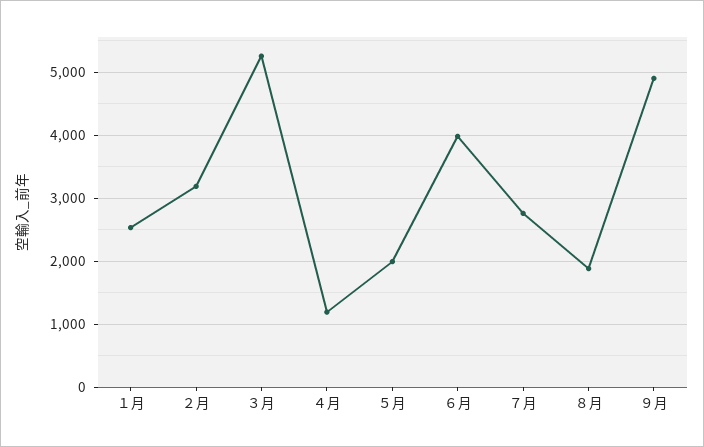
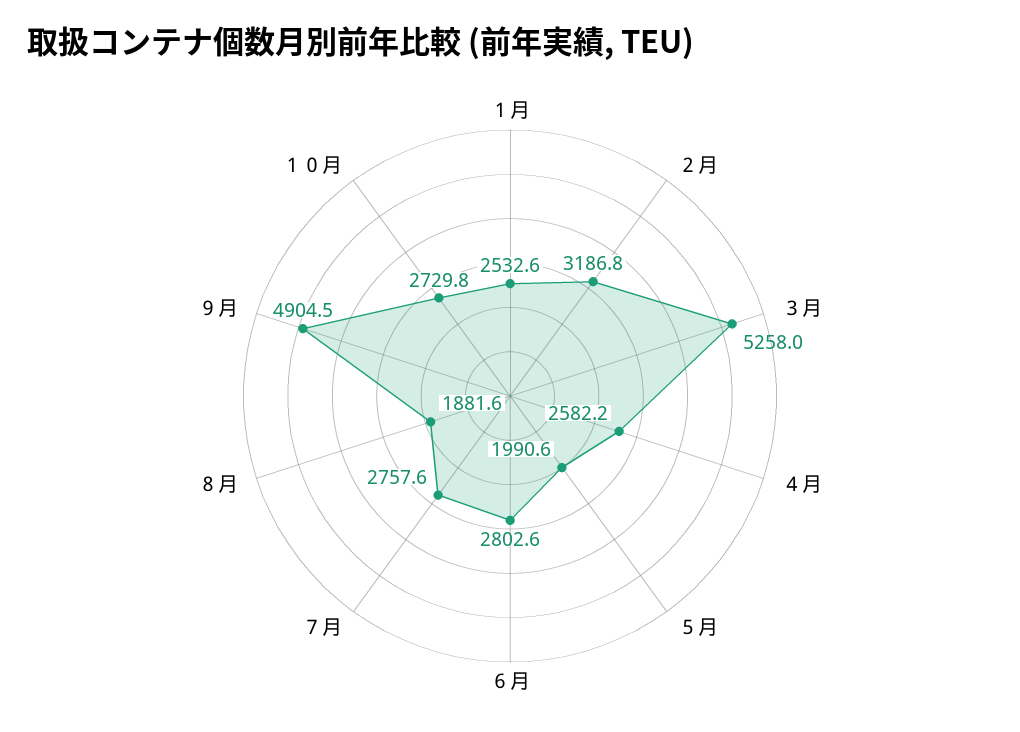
４月: 1200 -> 2582.2
６月: 4000 -> 2802.6
１０月: none -> 2729.8

